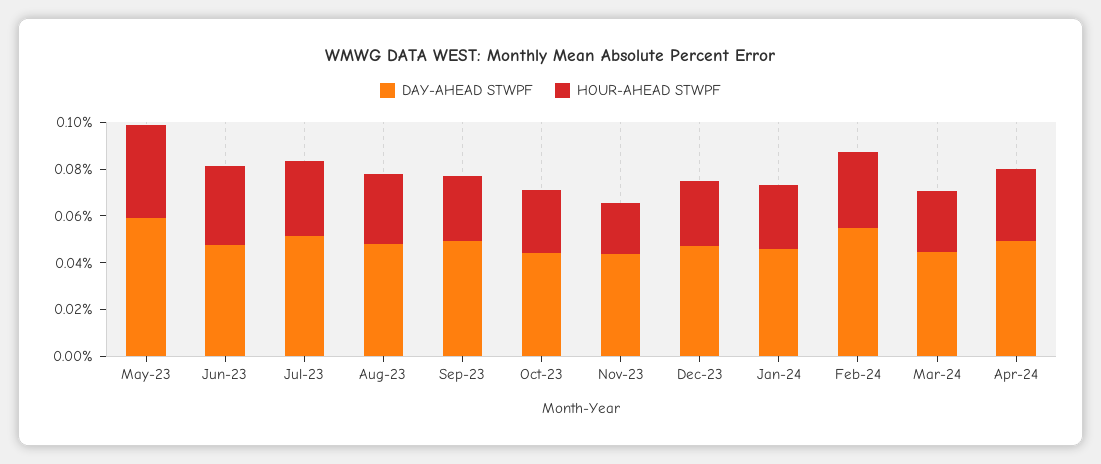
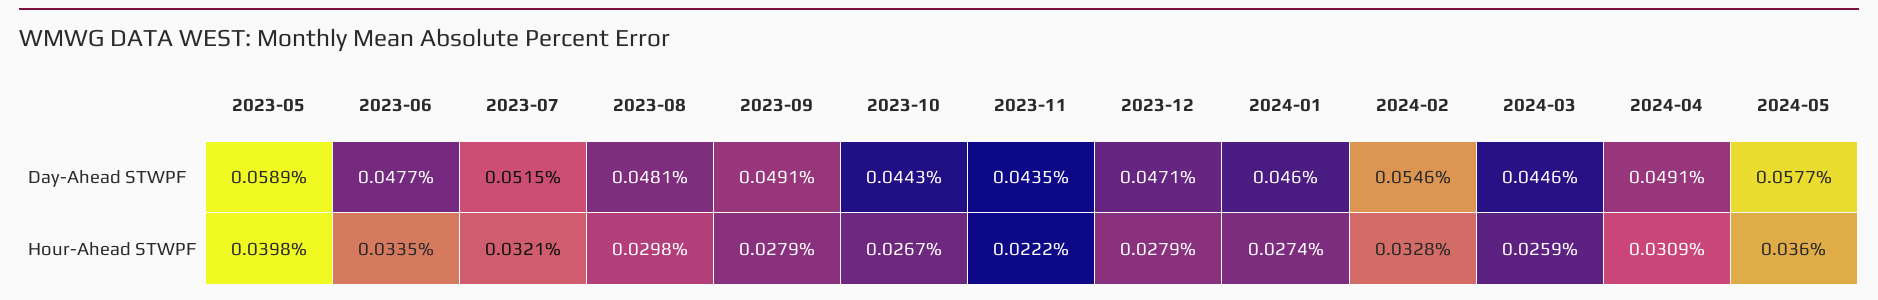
DAY-AHEAD STWPF, 2024-05: none -> 0.0577
HOUR-AHEAD STWPF, 2024-05: none -> 0.036

